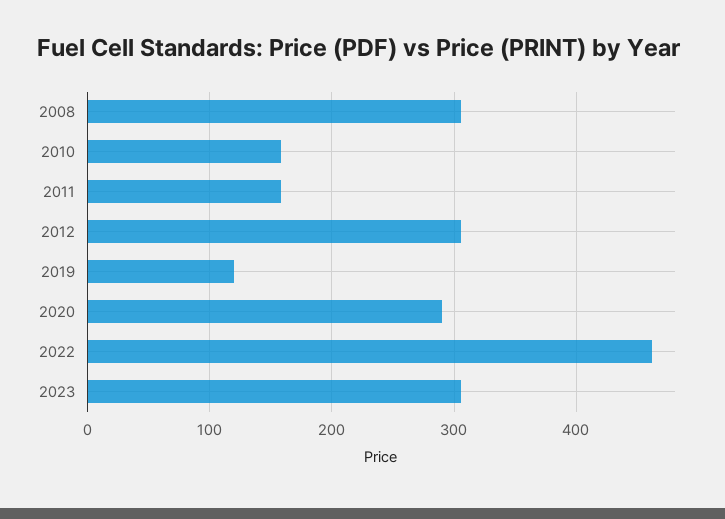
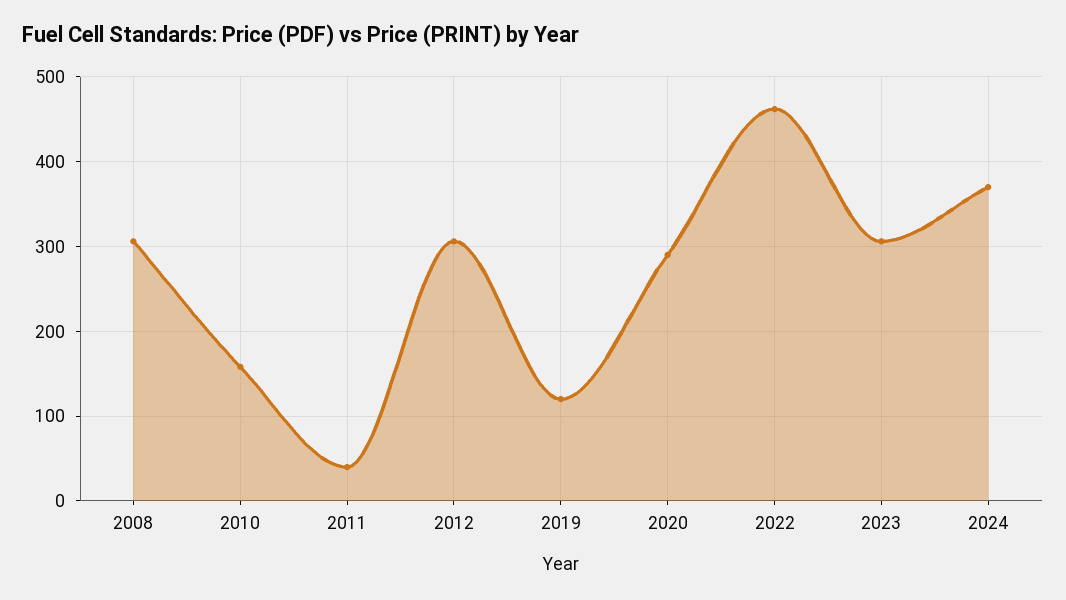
2011: 160 -> 40
2024: none -> 370

